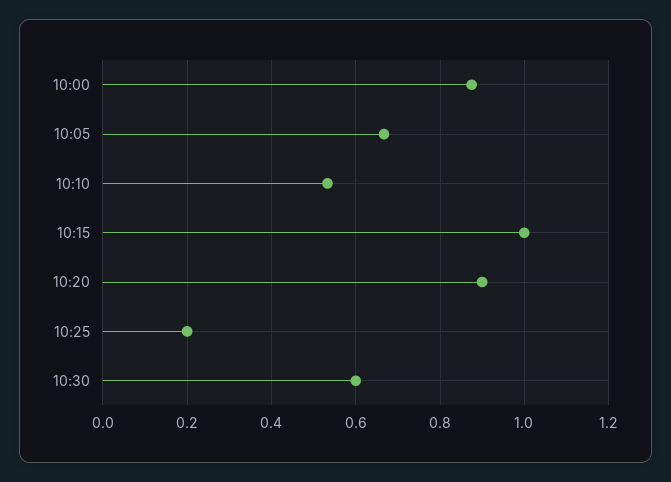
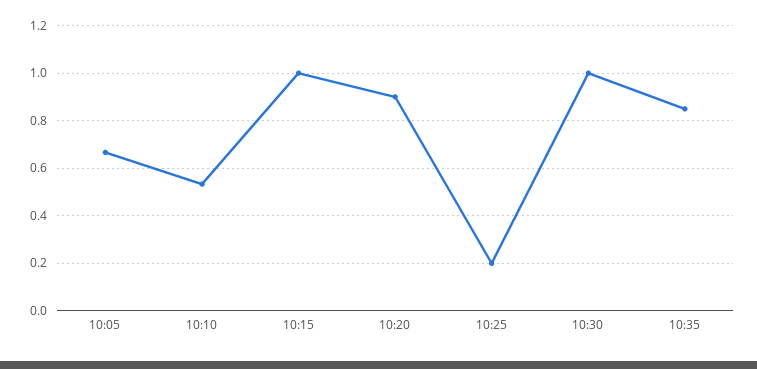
10:00: 0.88 -> none
10:30: 0.6 -> 1
10:35: none -> 0.85

